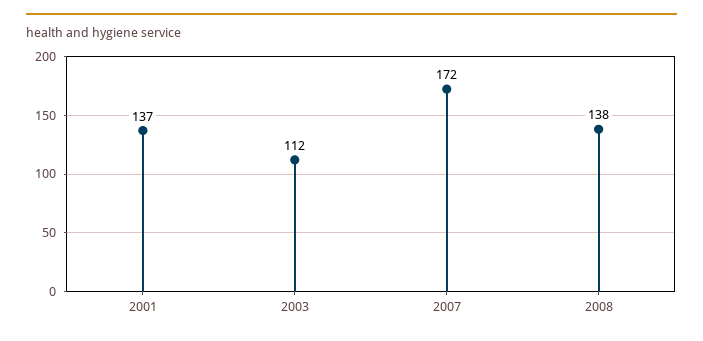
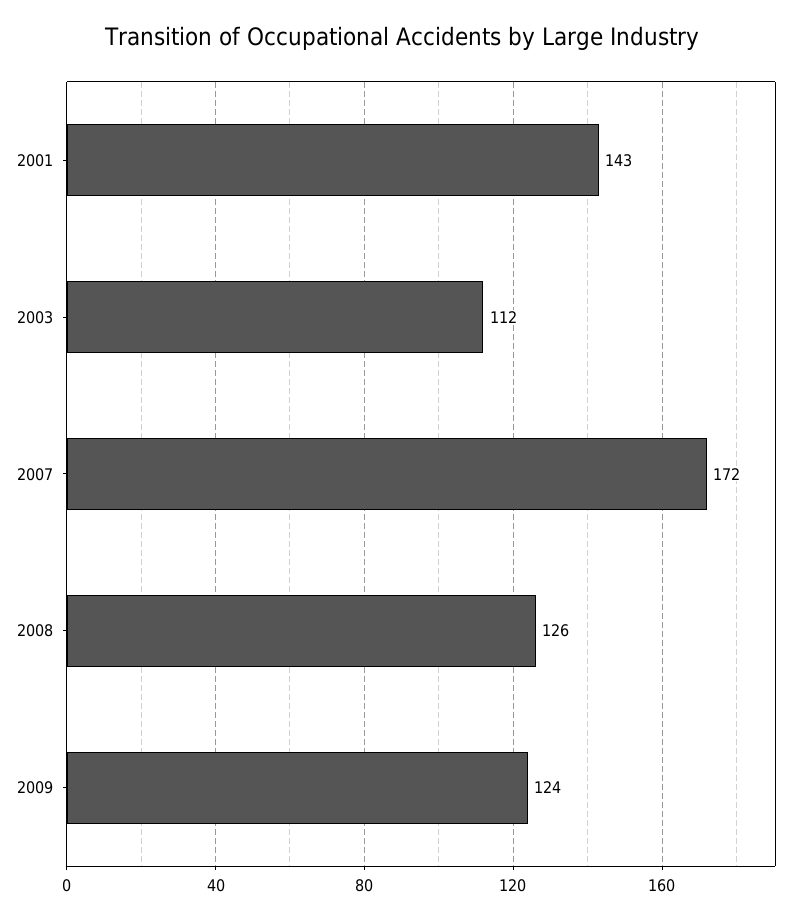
2001: 137 -> 143
2008: 138 -> 126
2009: none -> 124

